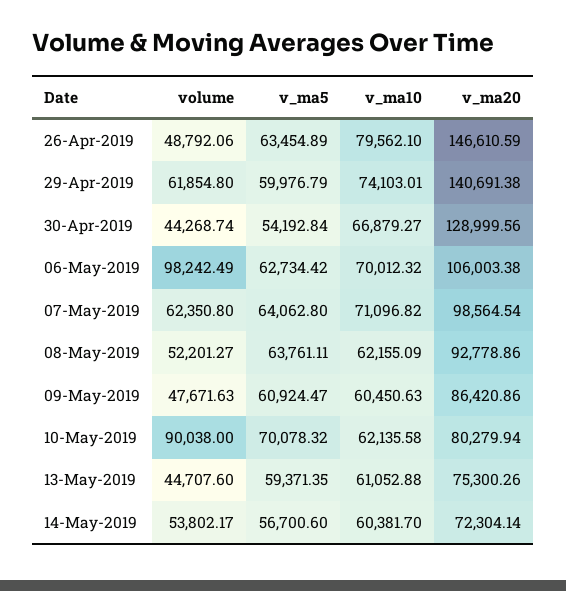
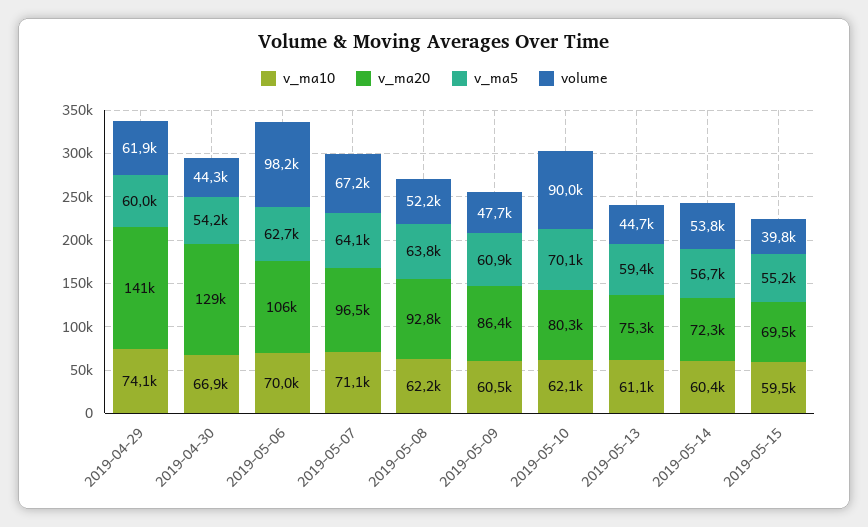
volume, 26-Apr-2019: 48792.06 -> none
v_ma5, 26-Apr-2019: 63454.89 -> none
v_ma10, 26-Apr-2019: 79562.1 -> none
v_ma20, 26-Apr-2019: 146610.59 -> none
volume, 07-May-2019: 62350.8 -> 67200
v_ma20, 07-May-2019: 98564.54 -> 96500
v_ma10, 2019-05-15: none -> 59500
v_ma20, 2019-05-15: none -> 69500
v_ma5, 2019-05-15: none -> 55200
volume, 2019-05-15: none -> 39800

